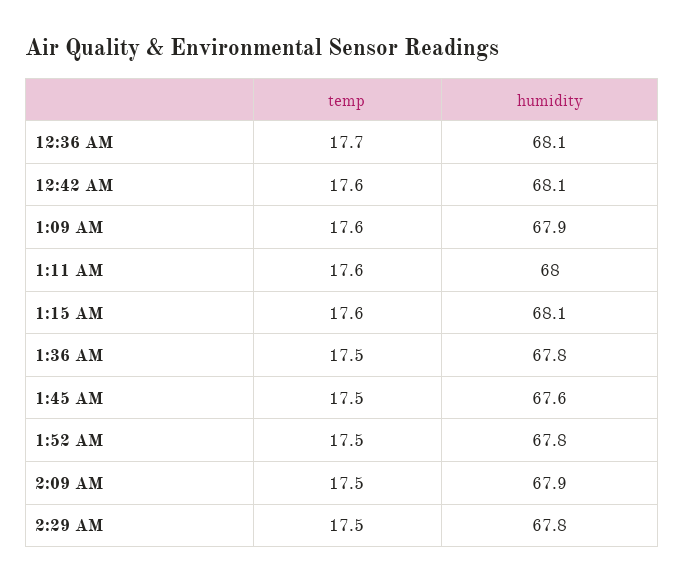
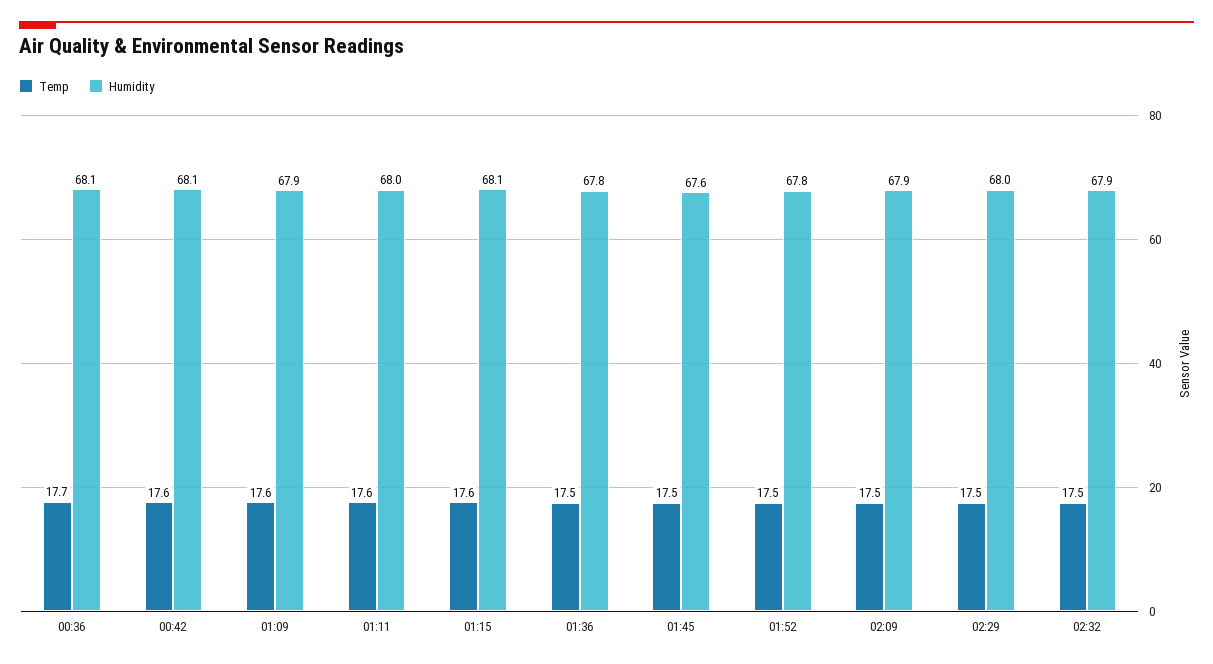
humidity, 2:29 AM: 67.8 -> 68
temp, 02:32: none -> 17.5
humidity, 02:32: none -> 67.9

